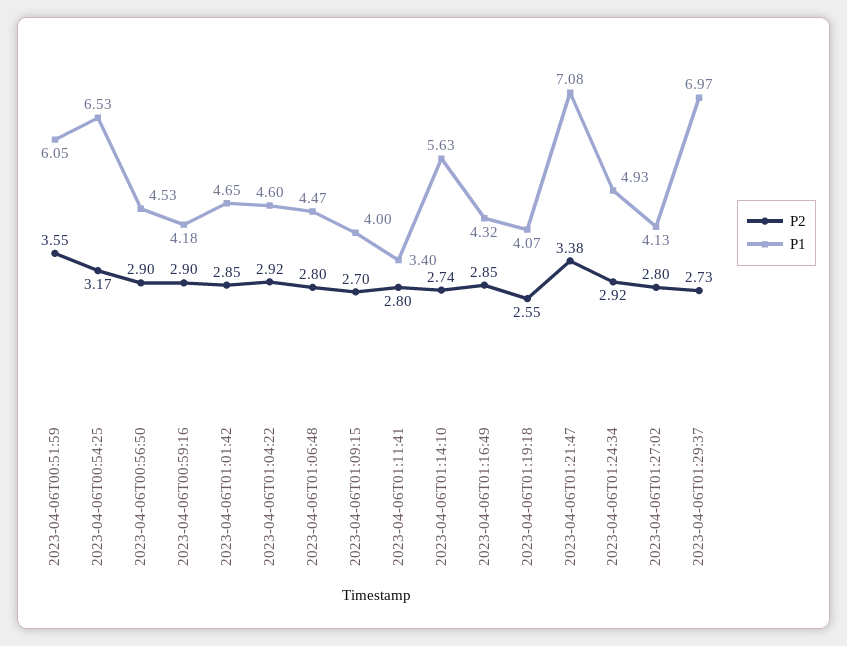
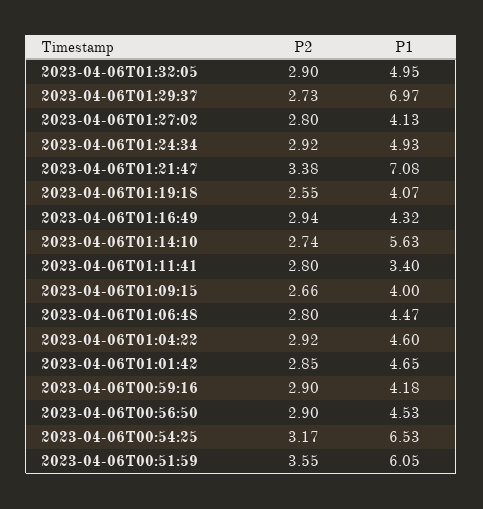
P2, 2023-04-06T01:09:15: 2.7 -> 2.66
P2, 2023-04-06T01:16:49: 2.85 -> 2.94
P2, 2023-04-06T01:32:05: none -> 2.9
P1, 2023-04-06T01:32:05: none -> 4.95

